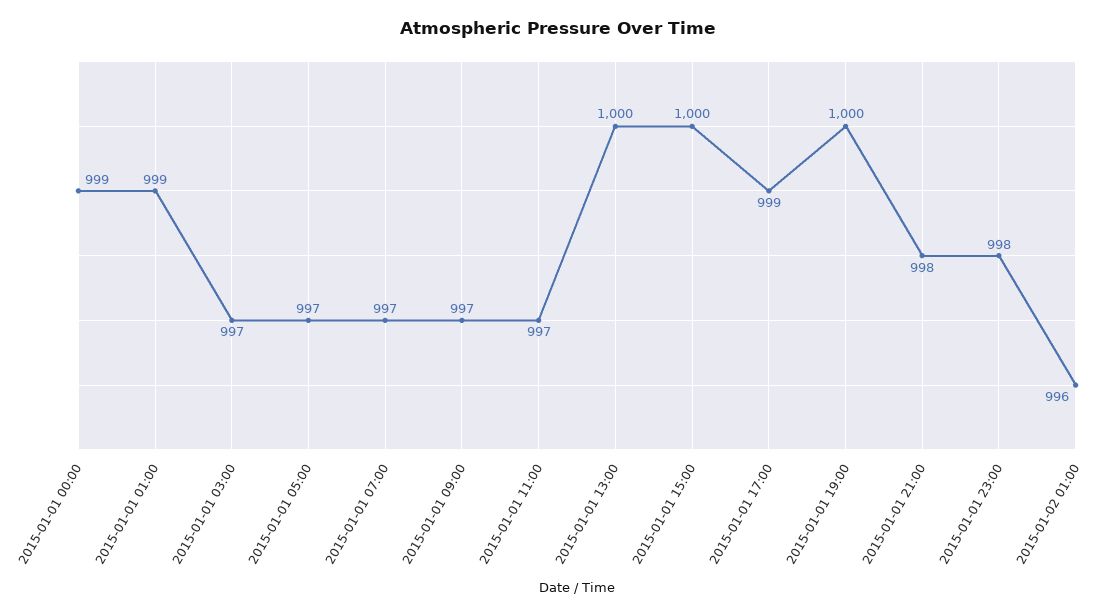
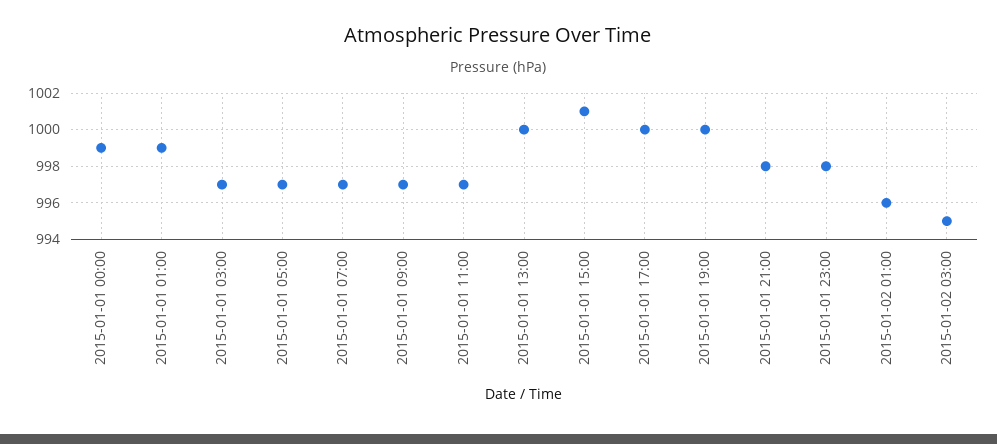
2015-01-01 15:00: 1000 -> 1001
2015-01-01 17:00: 999 -> 1000
2015-01-02 03:00: none -> 995

